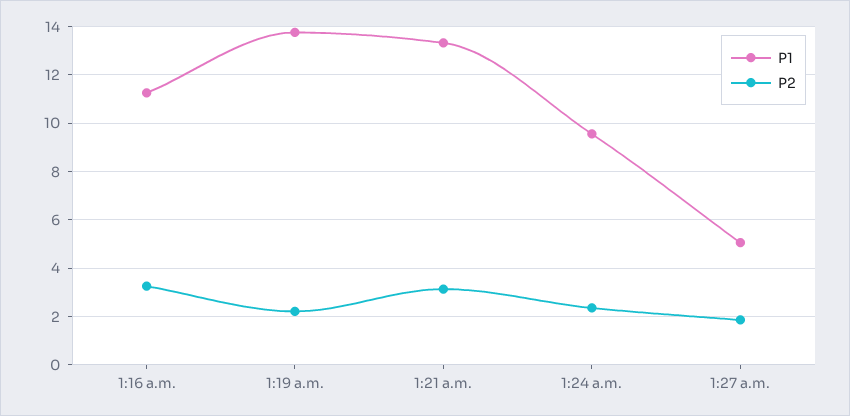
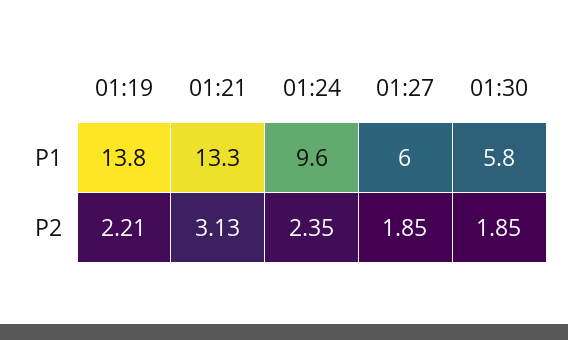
P1, 1:16 a.m.: 11.25 -> none
P2, 1:16 a.m.: 3.25 -> none
P1, 1:27 a.m.: 5 -> 6
P1, 01:30: none -> 5.8
P2, 01:30: none -> 1.85

